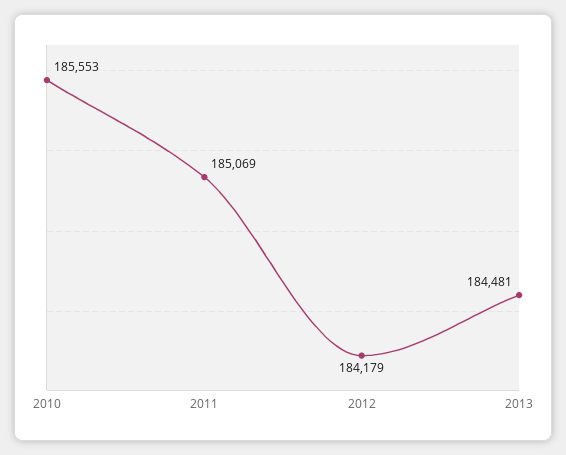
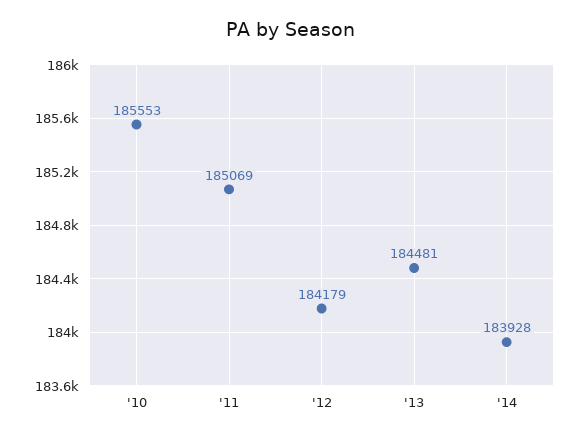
'14: none -> 183928

